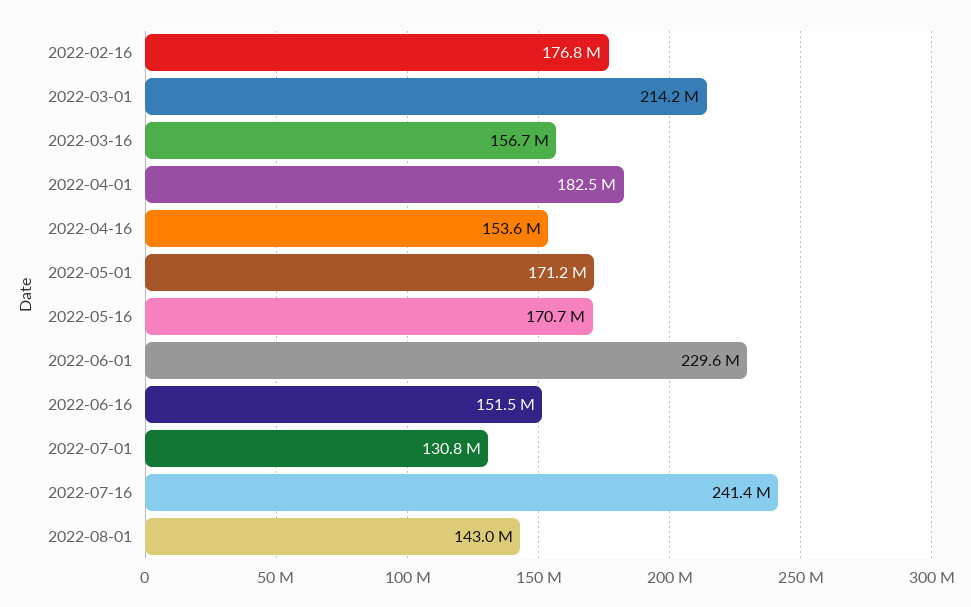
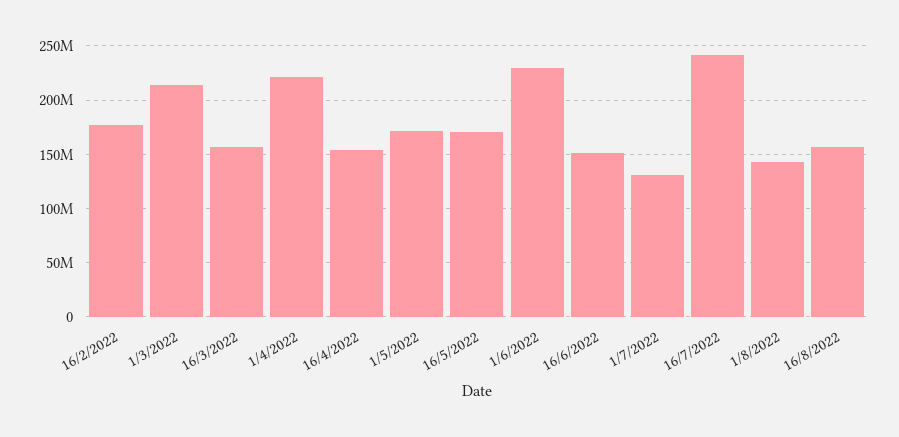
2022-04-01: 182500000 -> 220000000
16/8/2022: none -> 160000000

